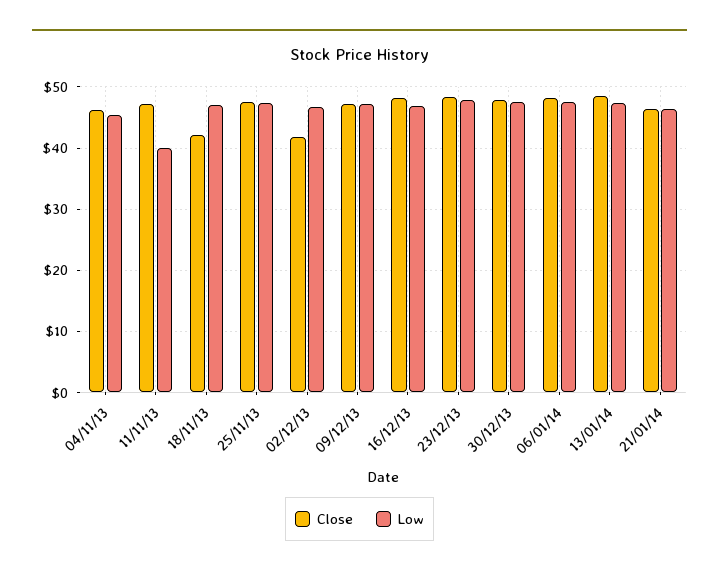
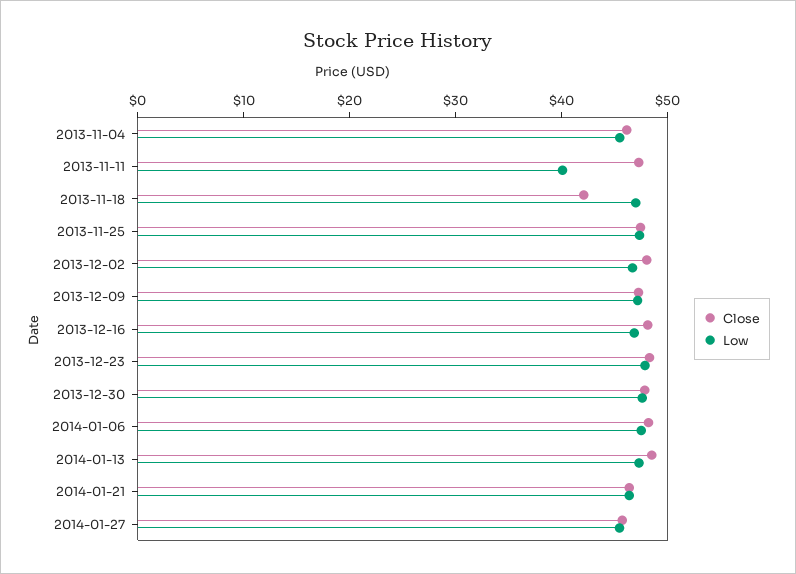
Close, 02/12/13: 42 -> 48
Close, 2014-01-27: none -> 46
Low, 2014-01-27: none -> 46

